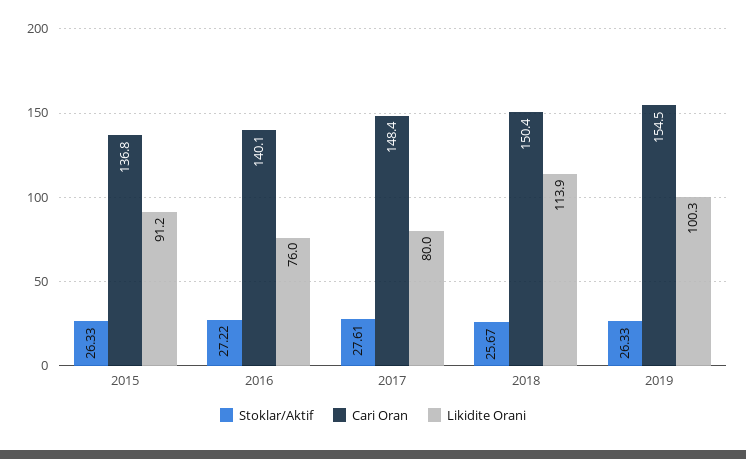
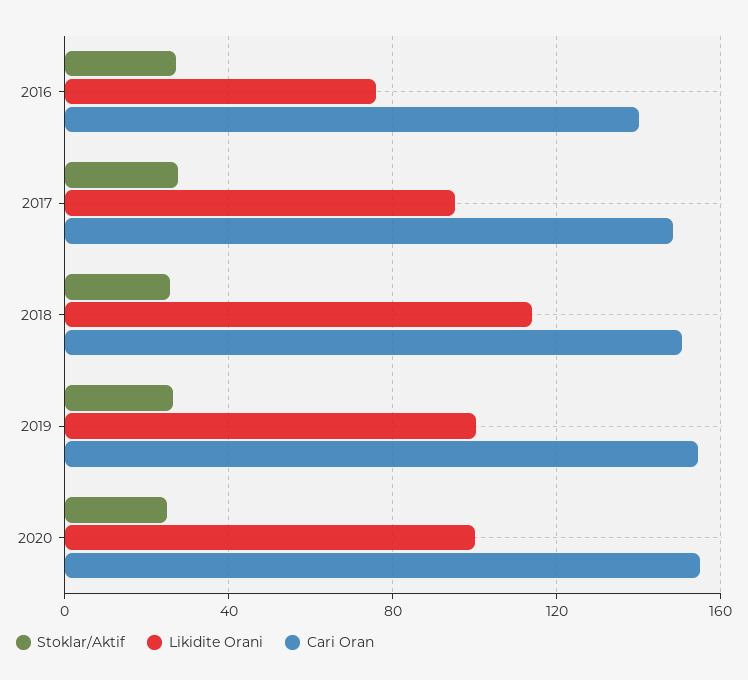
Stoklar/Aktif, 2015: 26.33 -> none
Cari Oran, 2015: 136.8 -> none
Likidite Orani, 2015: 91.2 -> none
Likidite Orani, 2017: 80 -> 95
Stoklar/Aktif, 2020: none -> 25
Likidite Orani, 2020: none -> 100
Cari Oran, 2020: none -> 155

